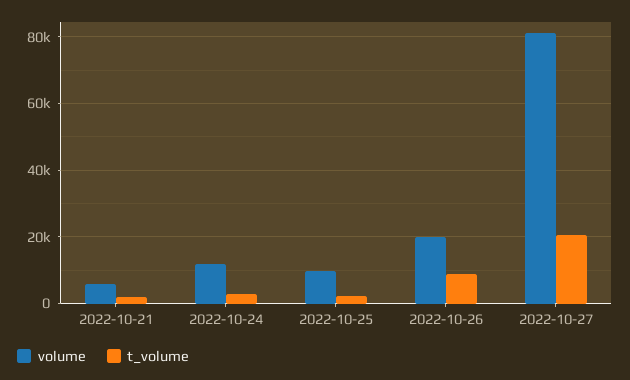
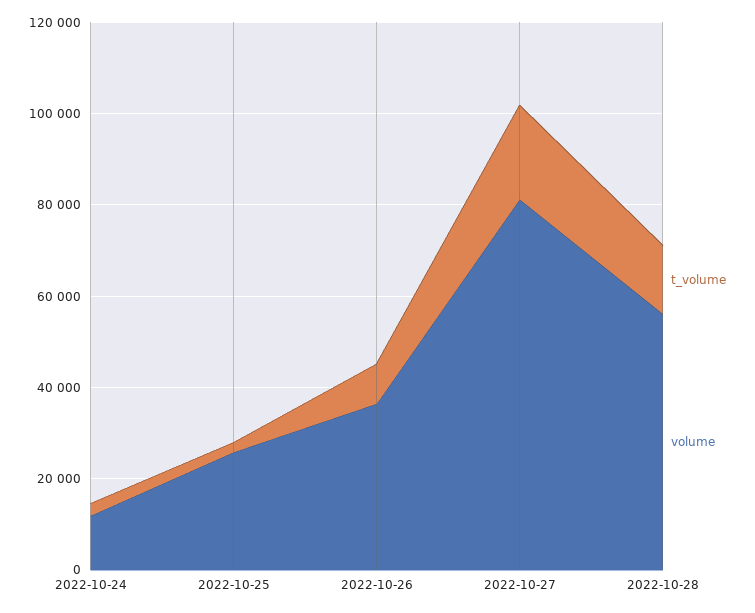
volume, 2022-10-21: 6000 -> none
t_volume, 2022-10-21: 2000 -> none
volume, 2022-10-25: 10000 -> 25000
volume, 2022-10-26: 20000 -> 35000
t_volume, 2022-10-28: none -> 15000
volume, 2022-10-28: none -> 55000

